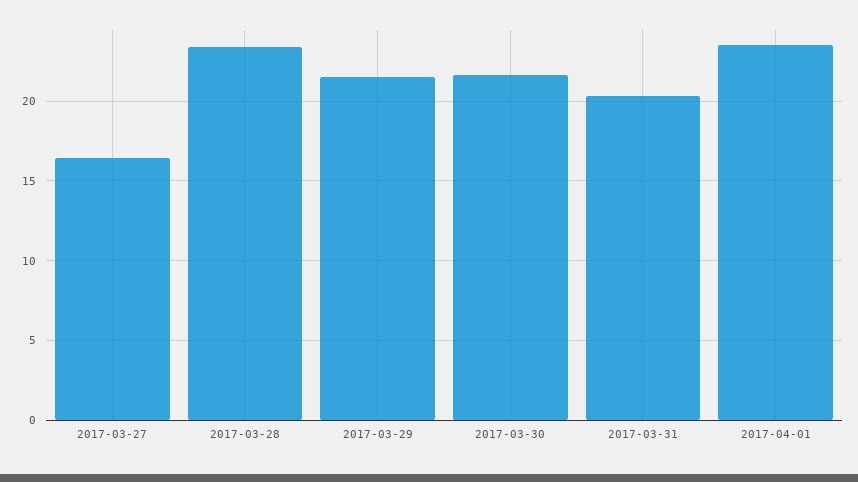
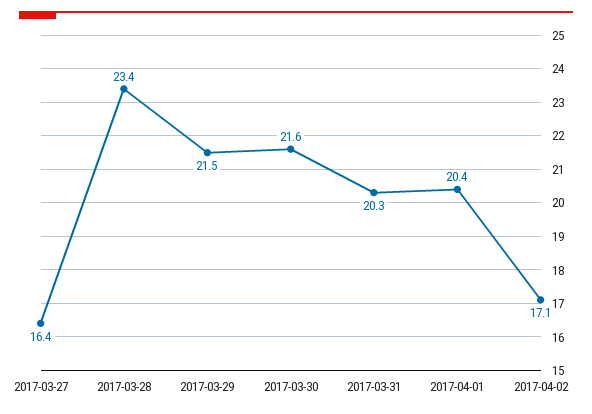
2017-04-01: 23.5 -> 20.4
2017-04-02: none -> 17.1

